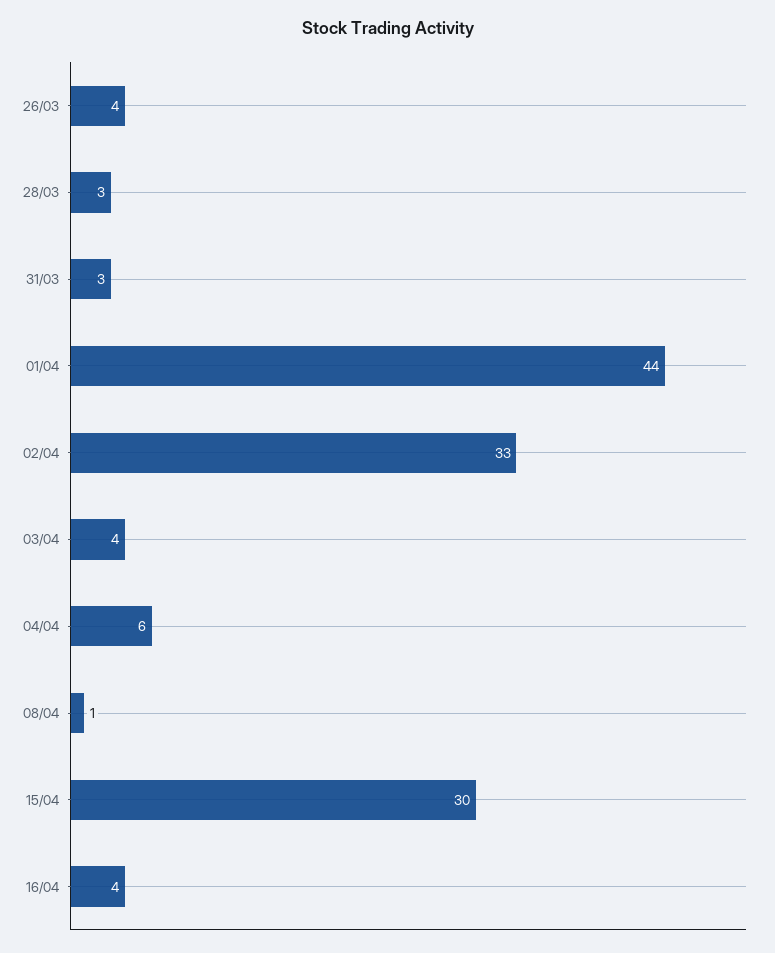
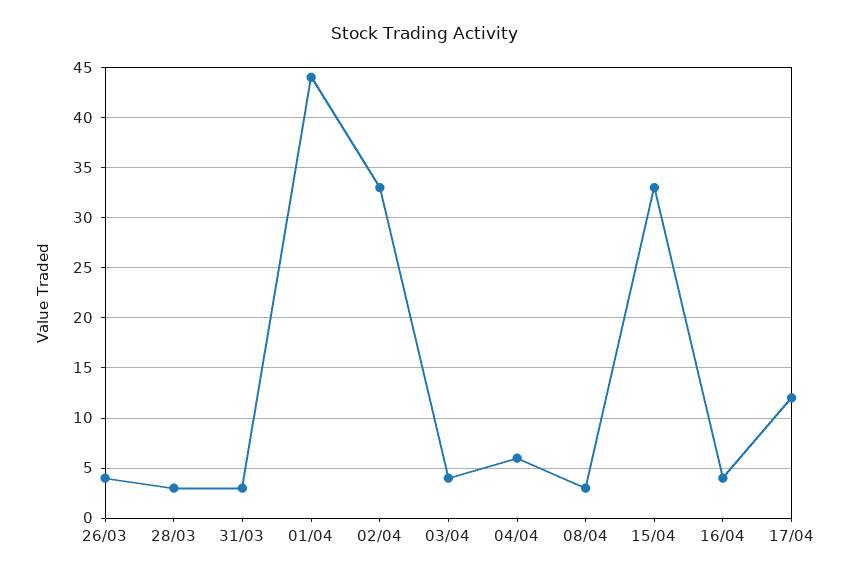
08/04: 1 -> 3
15/04: 30 -> 33
17/04: none -> 12

